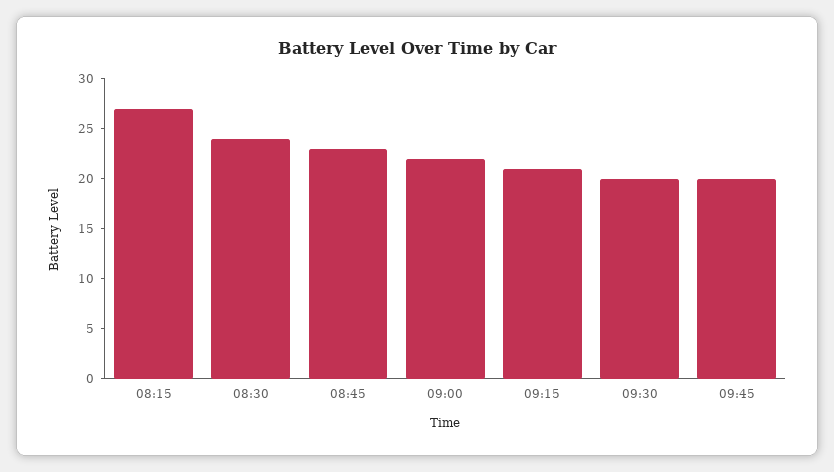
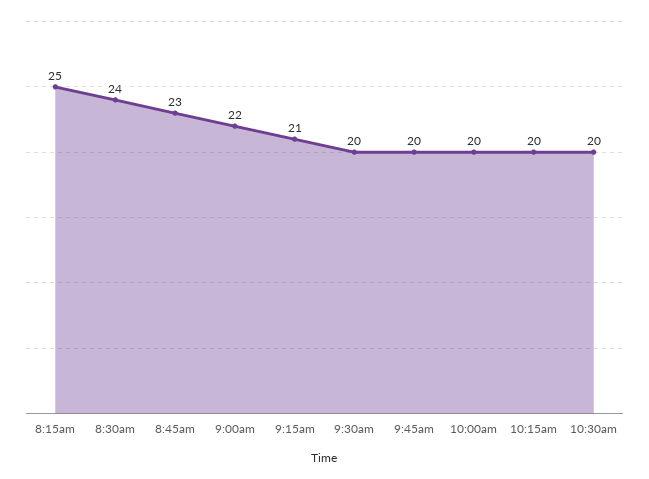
08:15: 27 -> 25
10:00am: none -> 20
10:15am: none -> 20
10:30am: none -> 20

